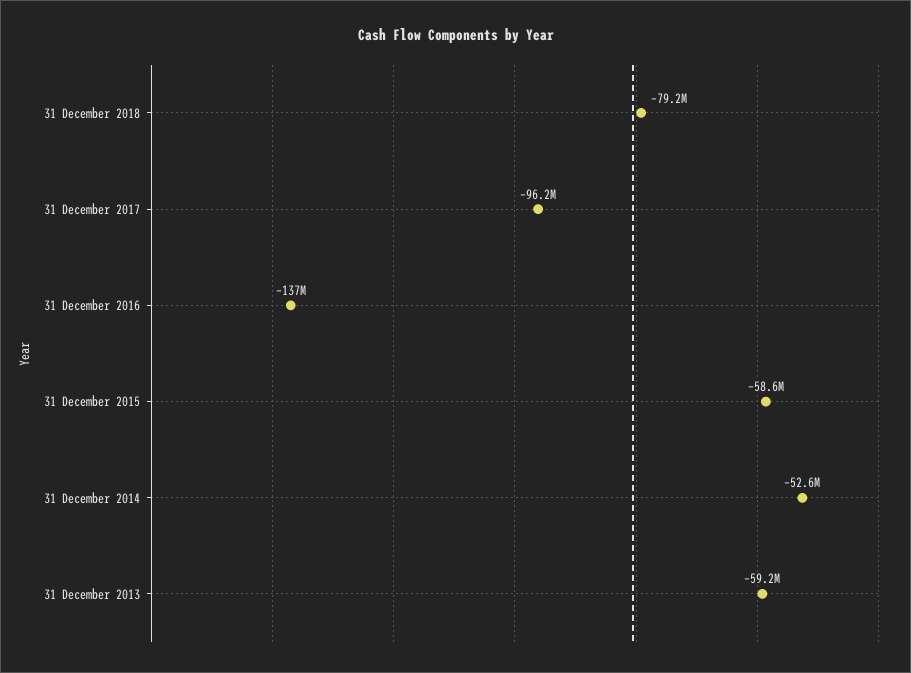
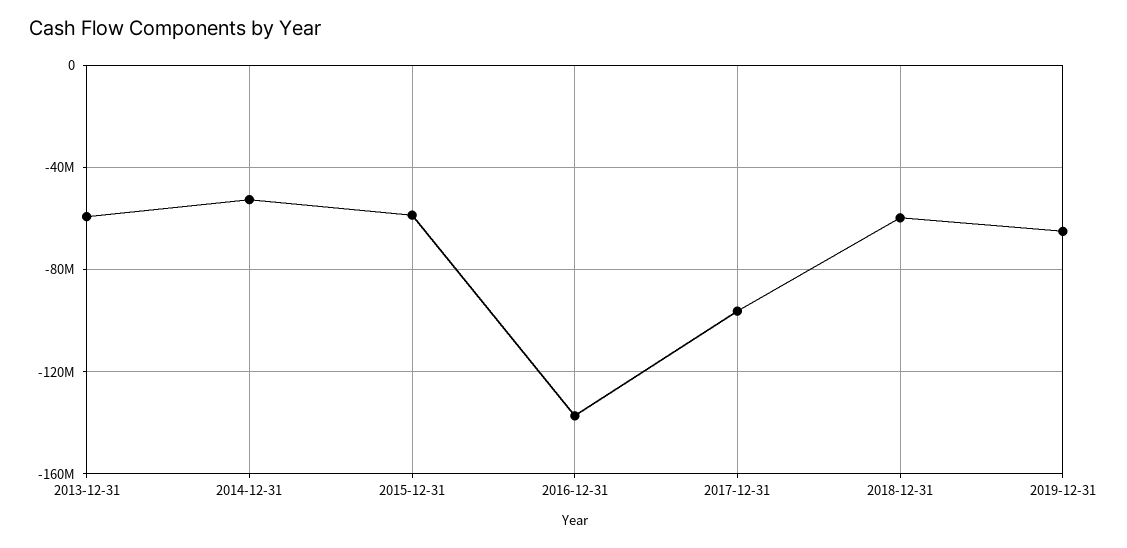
31 December 2018: -79200000 -> -60000000
2019-12-31: none -> -65000000

